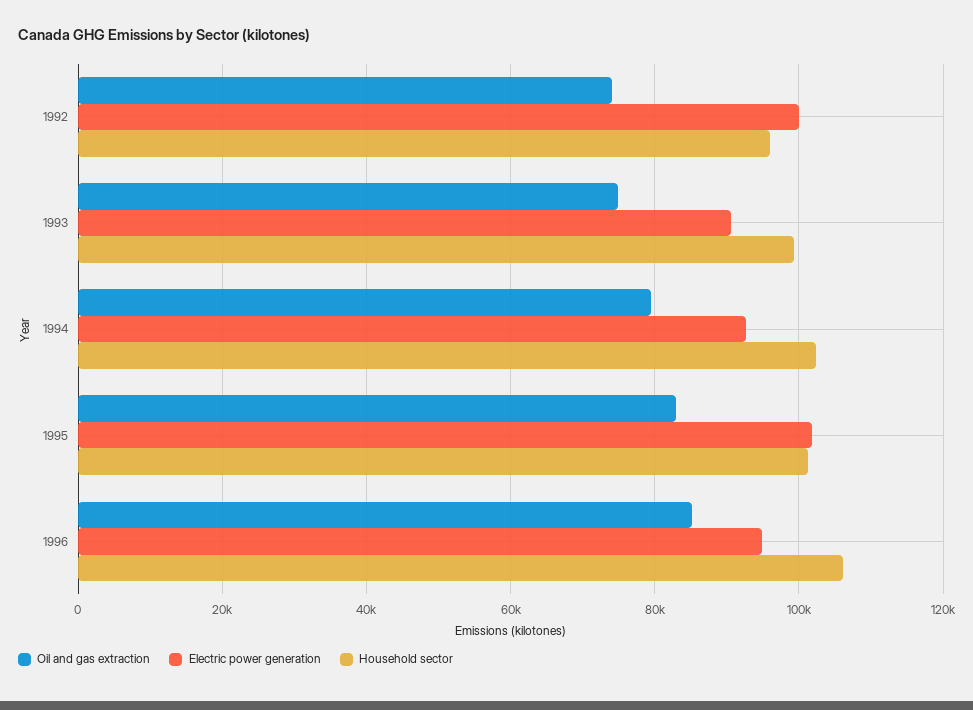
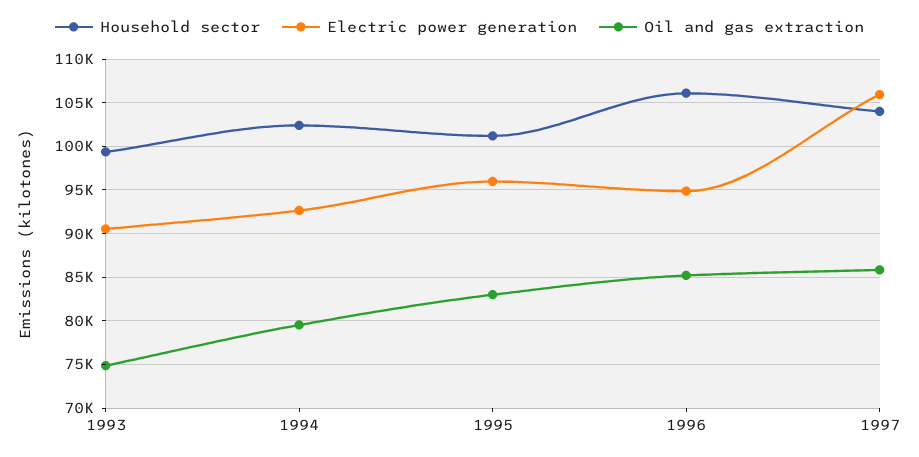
Oil and gas extraction, 1992: 74000 -> none
Electric power generation, 1992: 100000 -> none
Household sector, 1992: 96000 -> none
Electric power generation, 1995: 102000 -> 96000
Household sector, 1997: none -> 104000
Electric power generation, 1997: none -> 106000
Oil and gas extraction, 1997: none -> 86000

